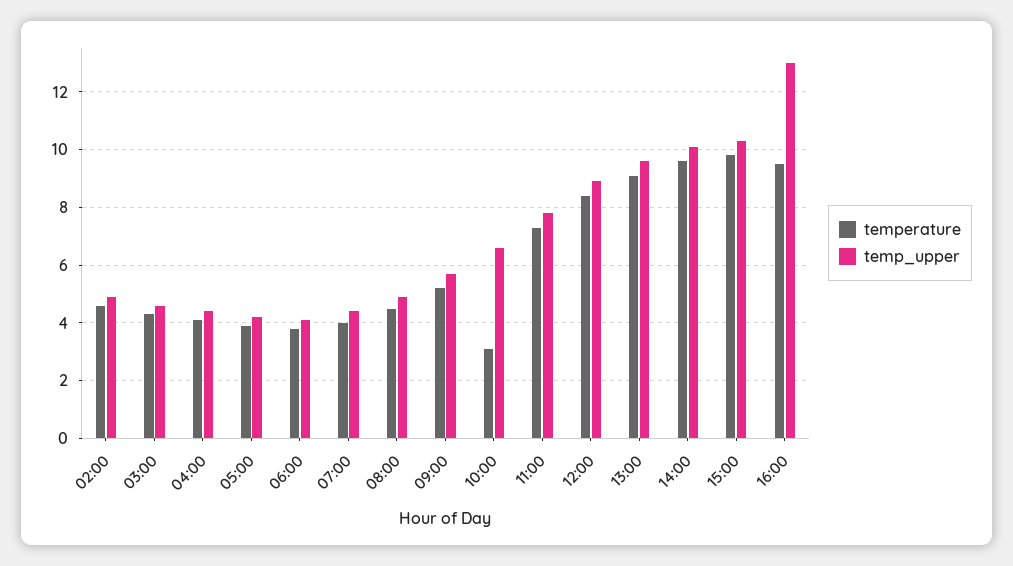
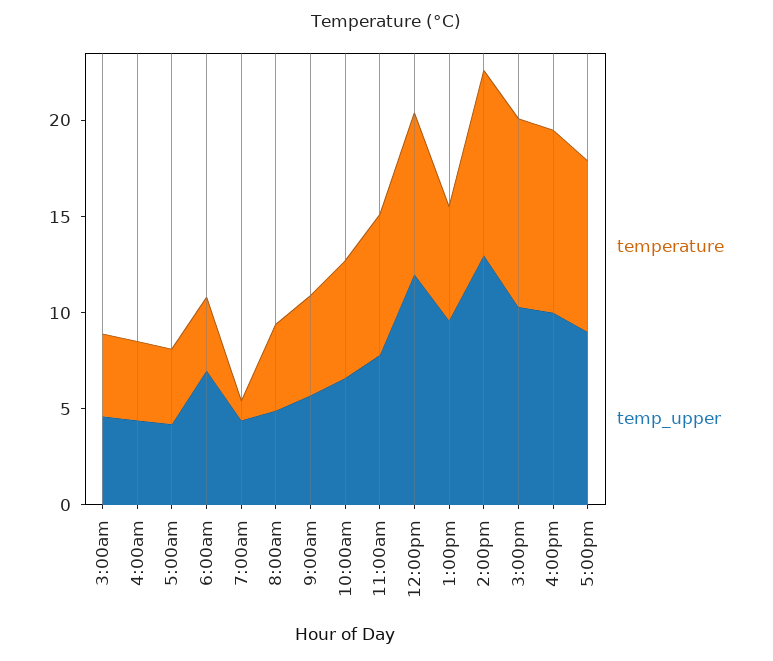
temperature, 02:00: 4.5 -> none
temp_upper, 02:00: 5 -> none
temp_upper, 06:00: 4 -> 7
temperature, 07:00: 4 -> 1
temperature, 10:00: 3 -> 6
temp_upper, 12:00: 9 -> 12
temperature, 13:00: 9 -> 6
temp_upper, 14:00: 10 -> 13
temp_upper, 16:00: 13 -> 10
temperature, 5:00pm: none -> 9
temp_upper, 5:00pm: none -> 9

